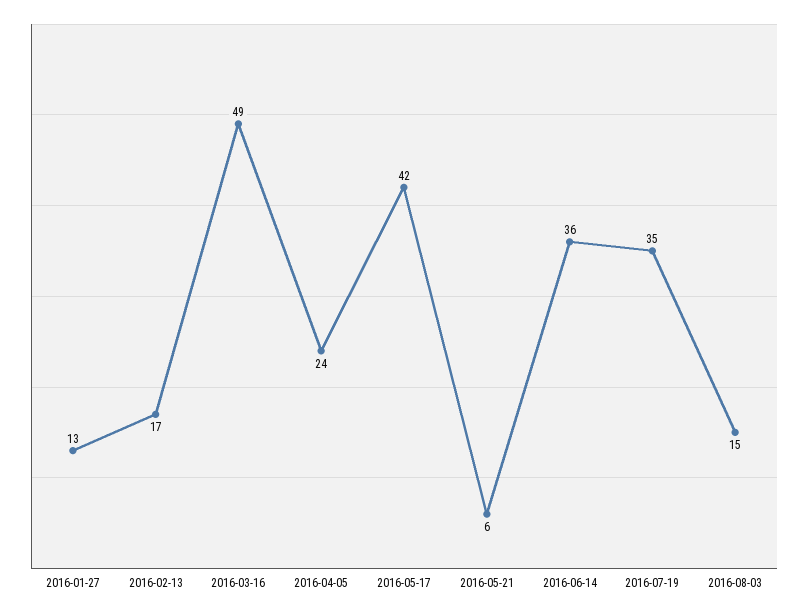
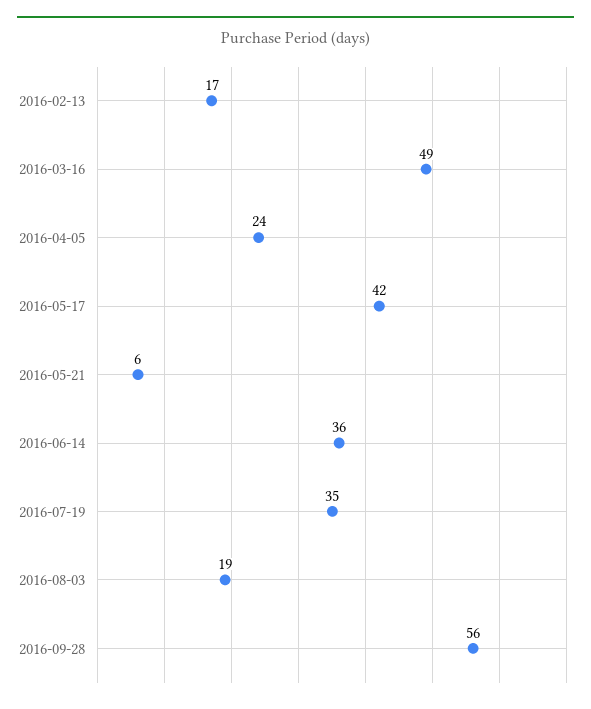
2016-01-27: 13 -> none
2016-08-03: 15 -> 19
2016-09-28: none -> 56

